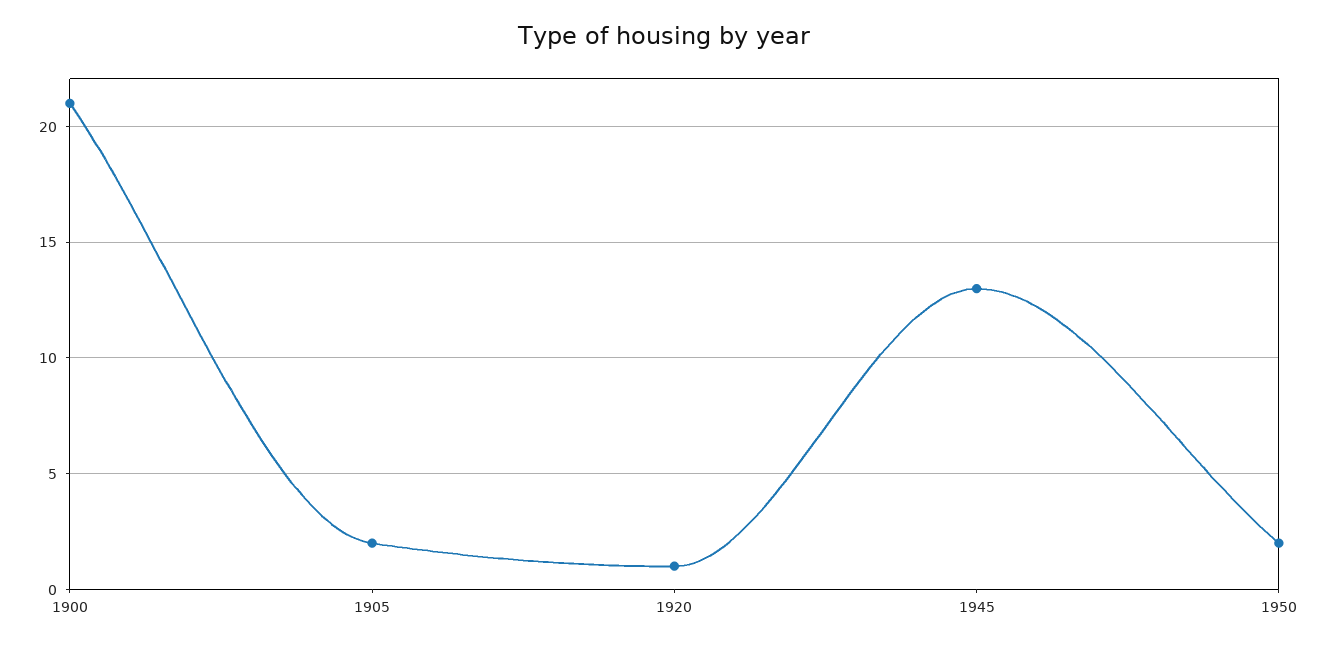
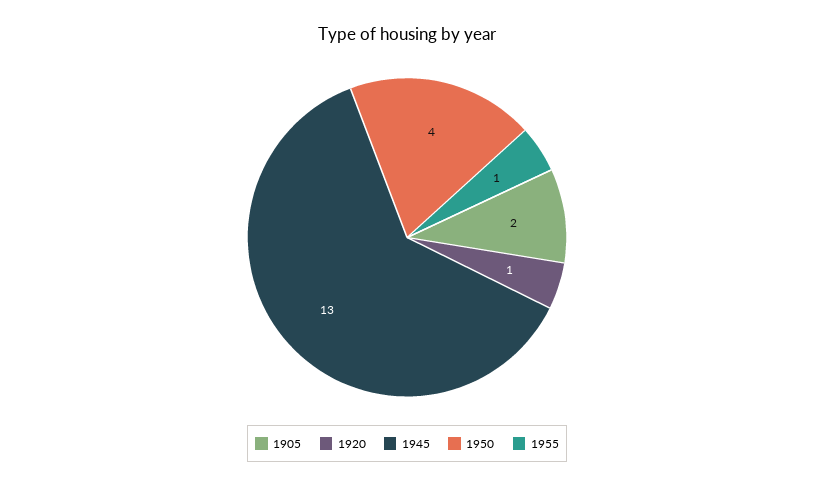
1900: 21 -> none
1950: 2 -> 4
1955: none -> 1

